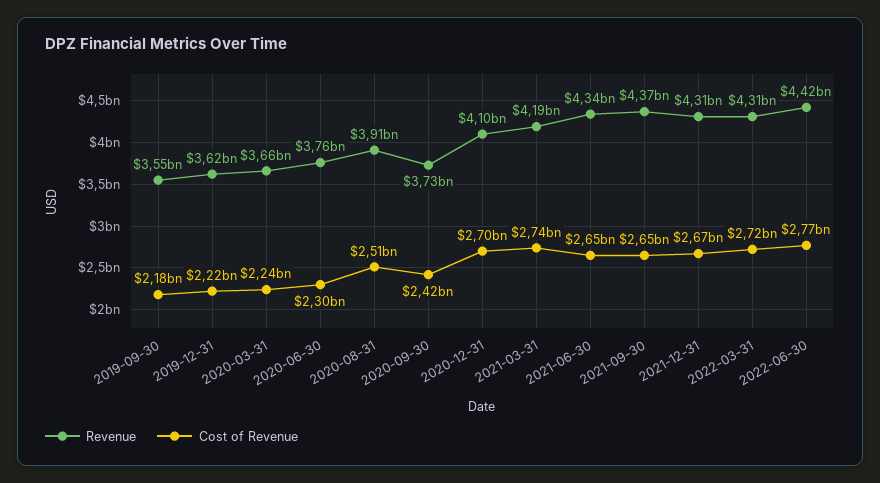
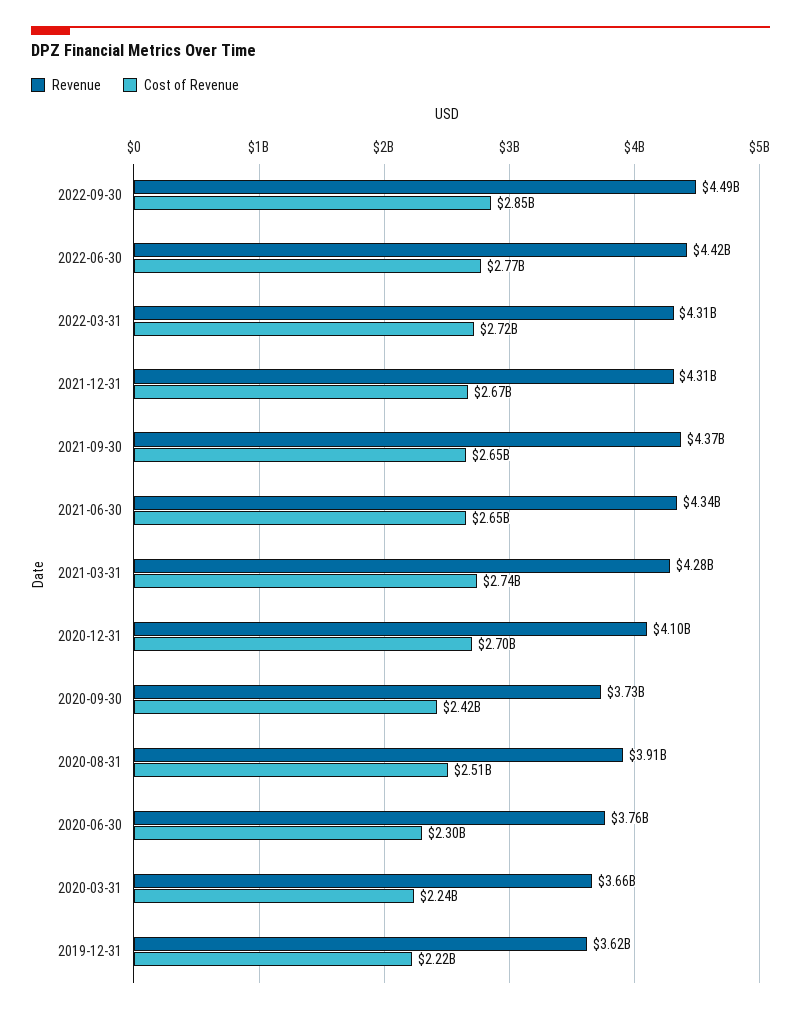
Revenue, 2019-09-30: 3550000000 -> none
Cost of Revenue, 2019-09-30: 2180000000 -> none
Revenue, 2021-03-31: 4190000000 -> 4280000000
Revenue, 2022-09-30: none -> 4490000000
Cost of Revenue, 2022-09-30: none -> 2850000000

